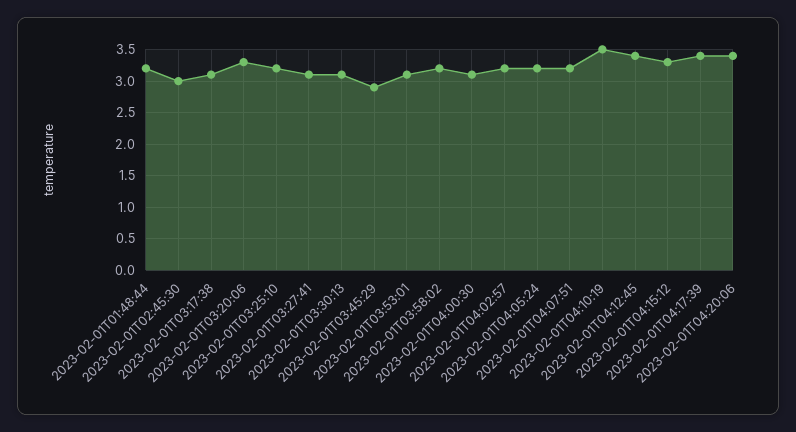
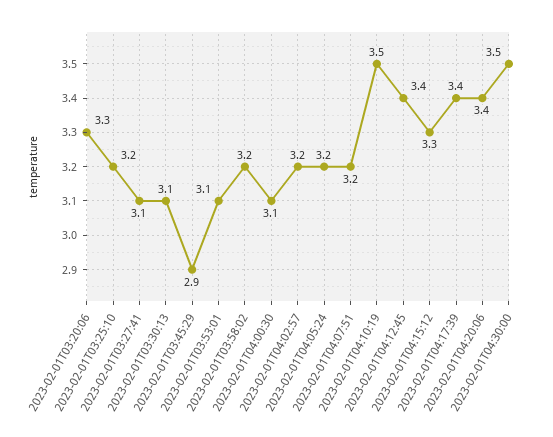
2023-02-01T01:48:44: 3.2 -> none
2023-02-01T02:45:30: 3 -> none
2023-02-01T03:17:38: 3.1 -> none
2023-02-01T04:30:00: none -> 3.5

